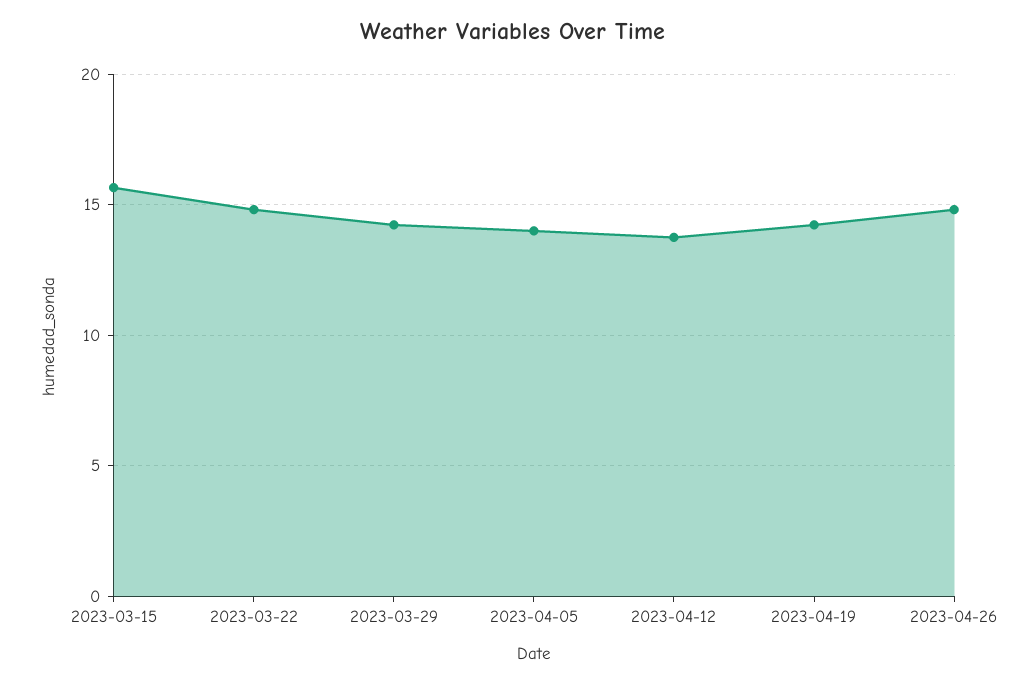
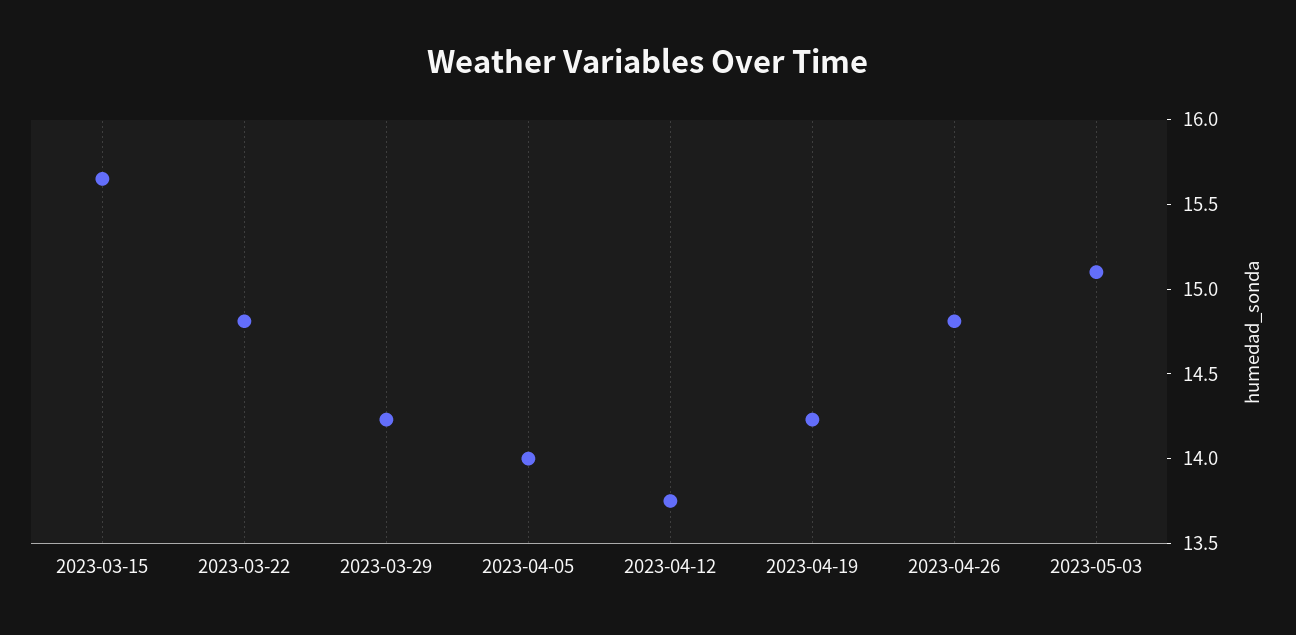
2023-05-03: none -> 15.1

